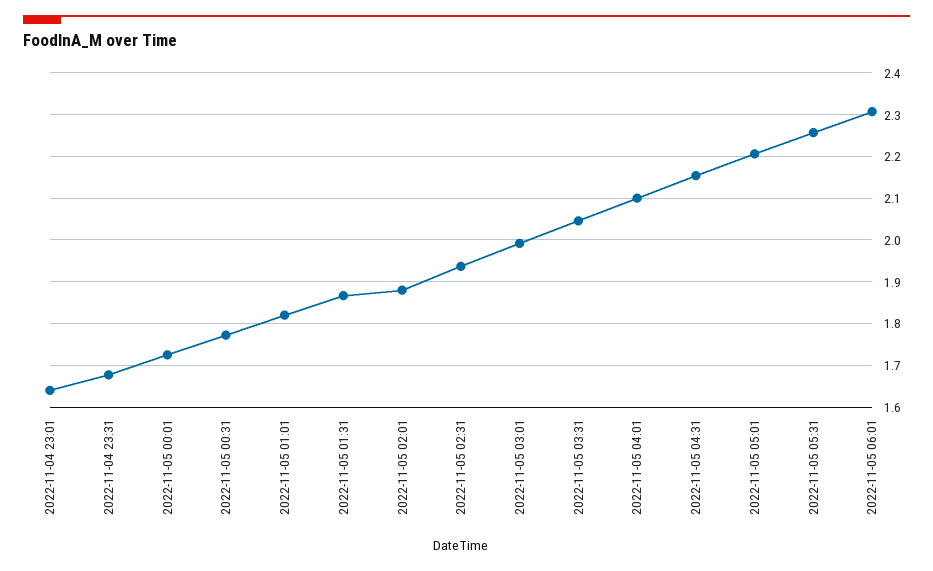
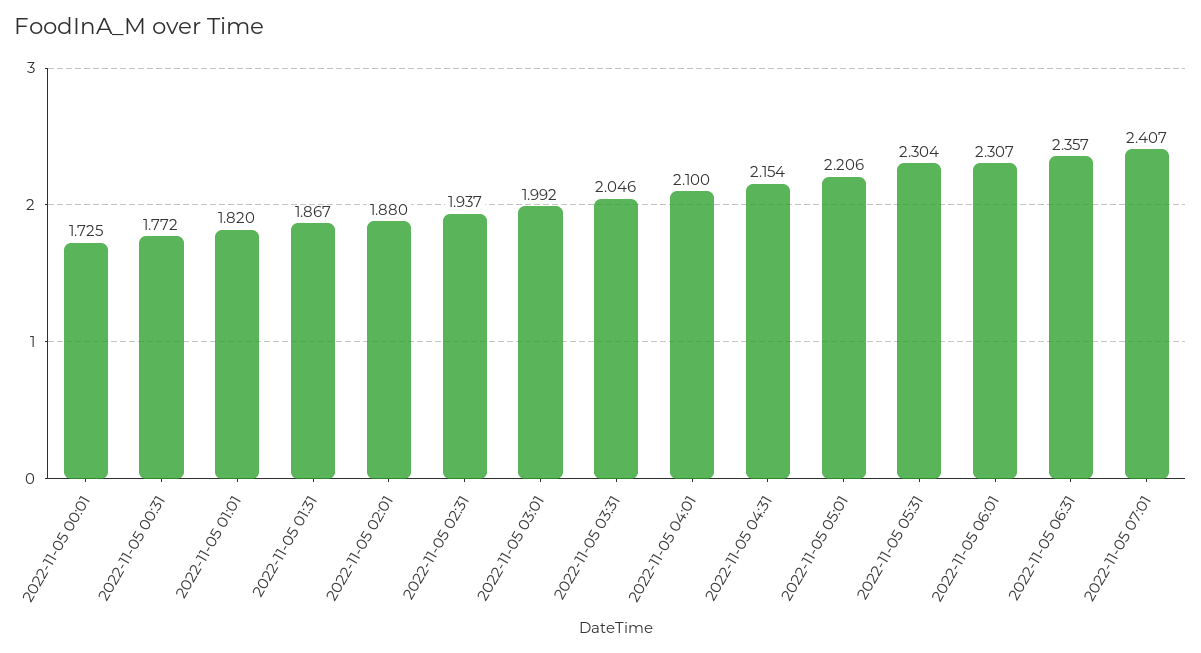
2022-11-04 23:01: 1.64 -> none
2022-11-04 23:31: 1.68 -> none
2022-11-05 05:31: 2.26 -> 2.304
2022-11-05 06:31: none -> 2.357
2022-11-05 07:01: none -> 2.407

